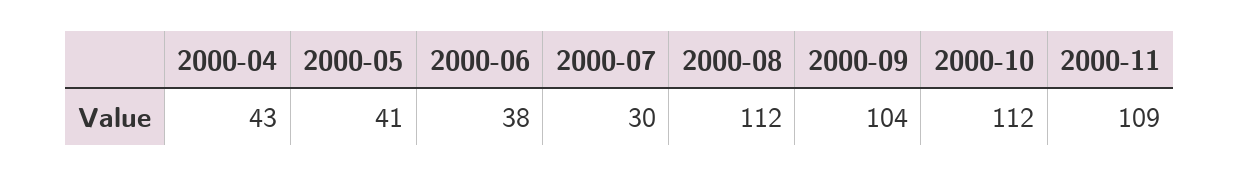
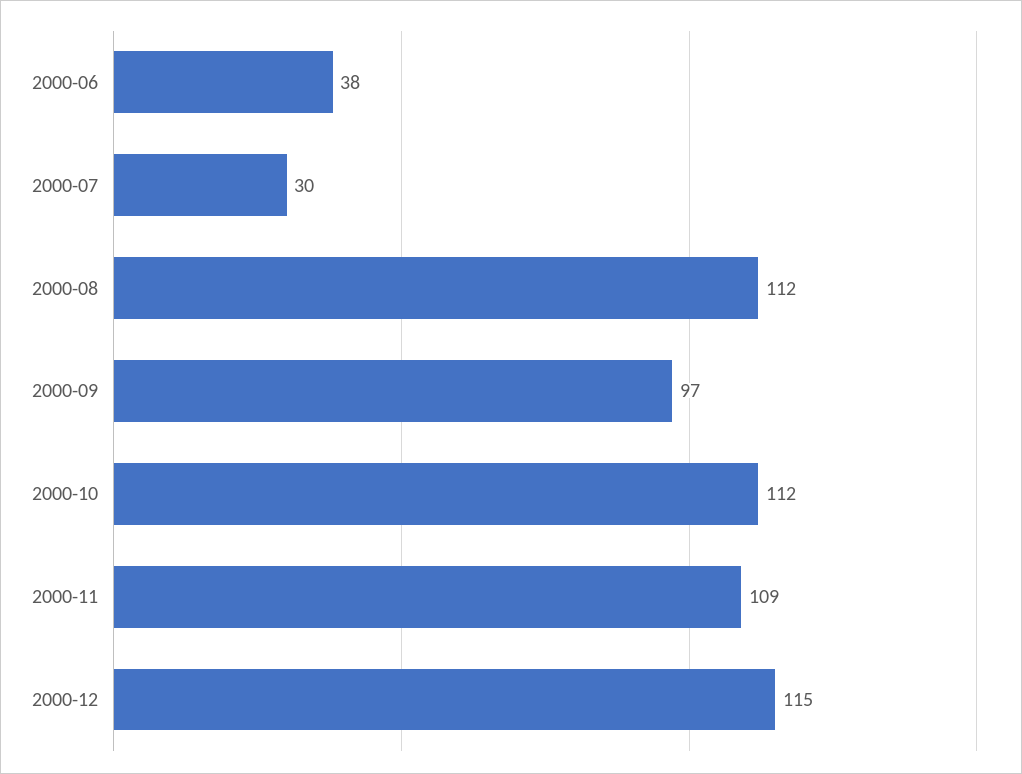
2000-04: 43 -> none
2000-05: 41 -> none
2000-09: 104 -> 97
2000-12: none -> 115

